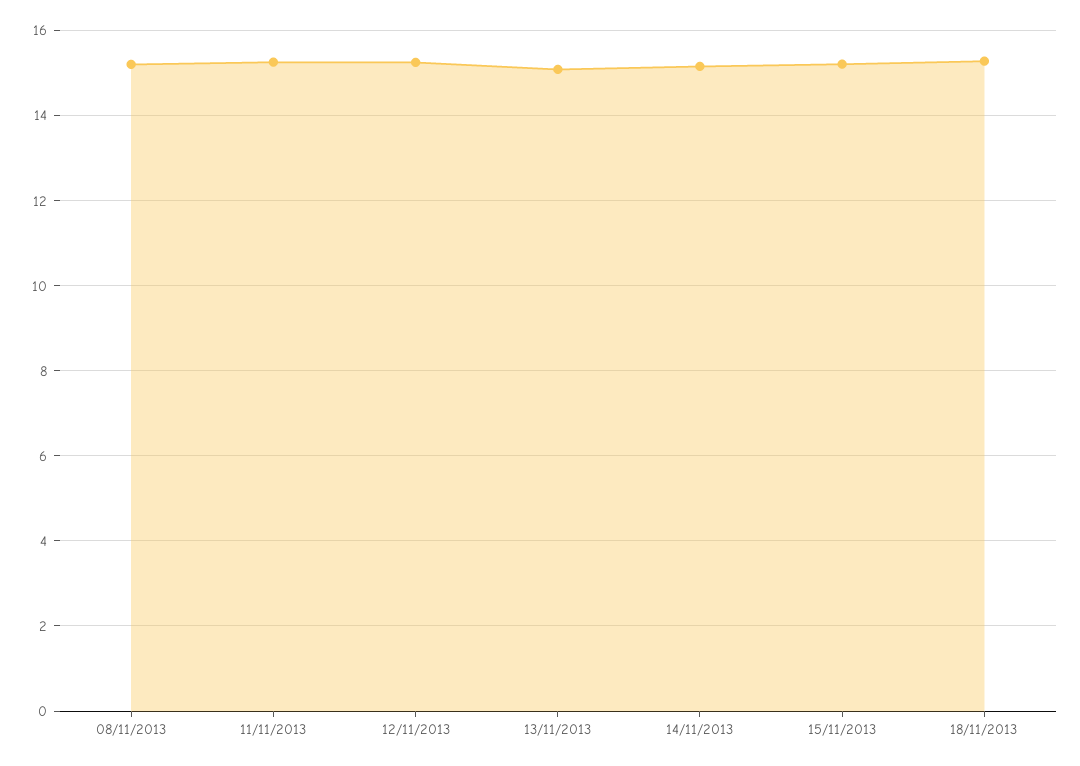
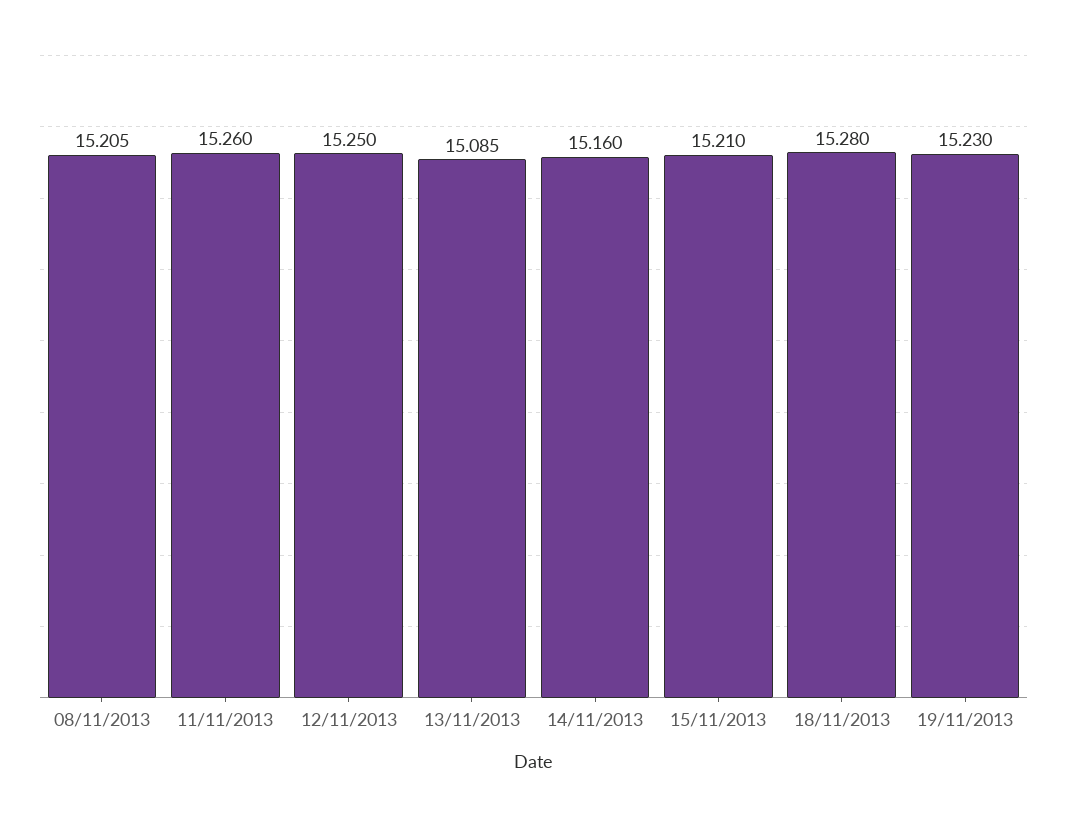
19/11/2013: none -> 15.23

